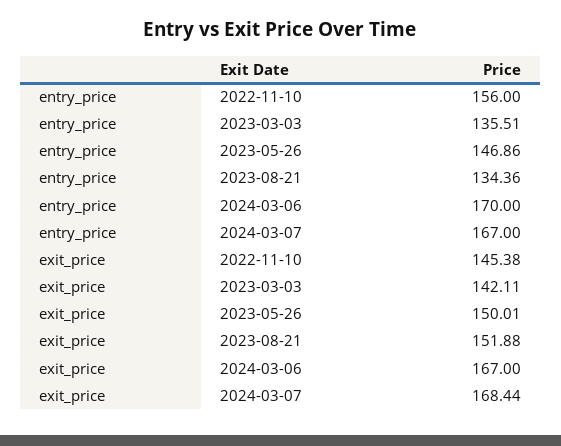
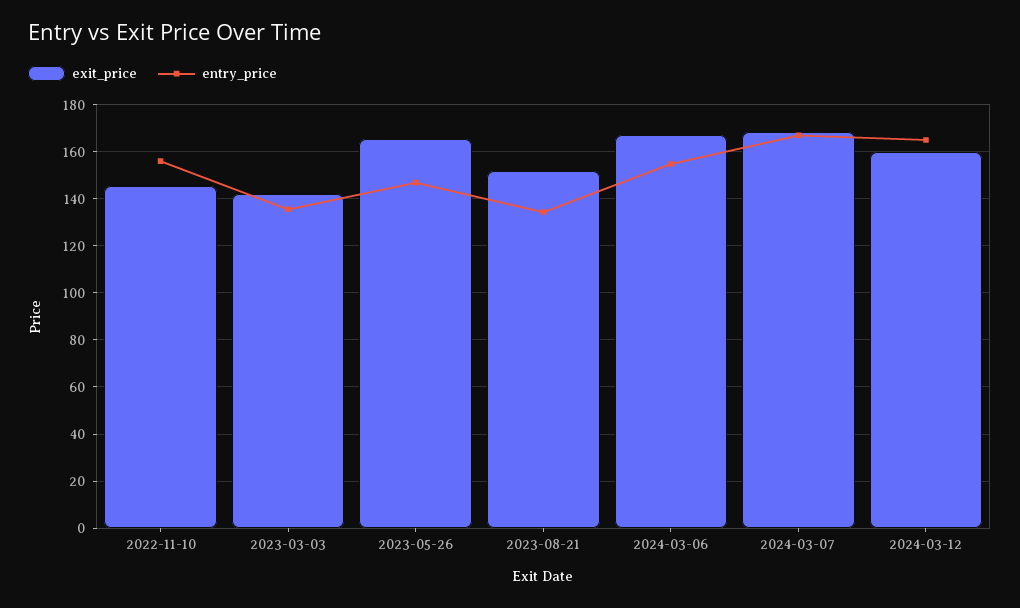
entry_price, 2024-03-06: 170 -> 155
exit_price, 2023-05-26: 150.01 -> 165
exit_price, 2024-03-12: none -> 160
entry_price, 2024-03-12: none -> 165

